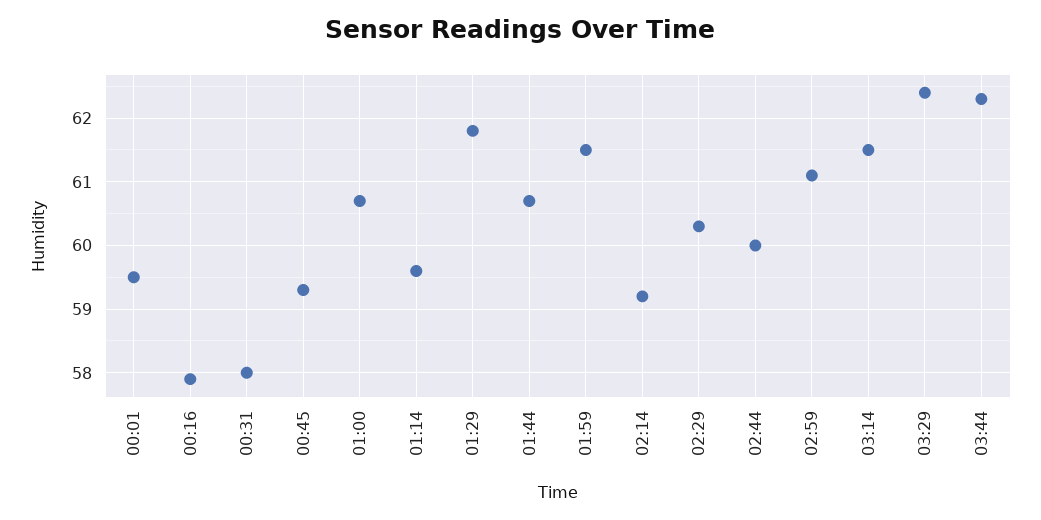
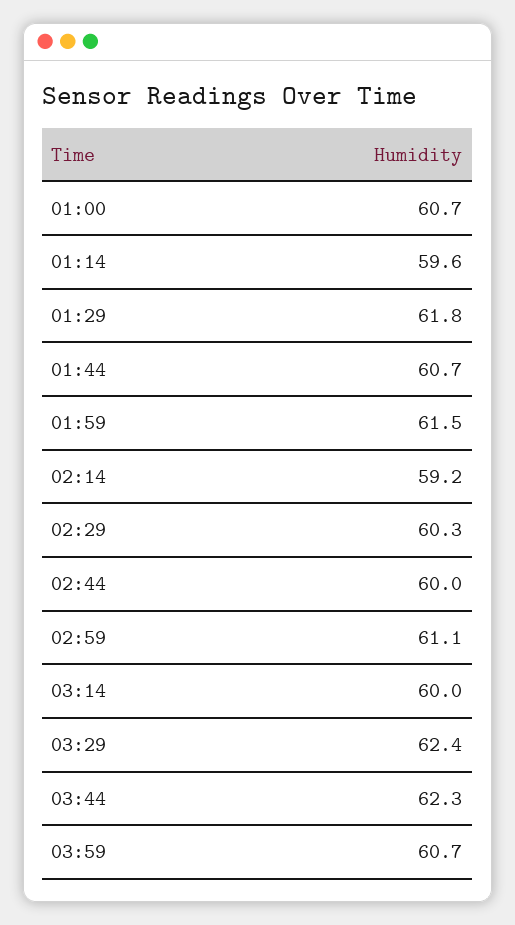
00:01: 59.5 -> none
00:16: 57.9 -> none
00:31: 58 -> none
00:45: 59.3 -> none
03:14: 61.5 -> 60
03:59: none -> 60.7

